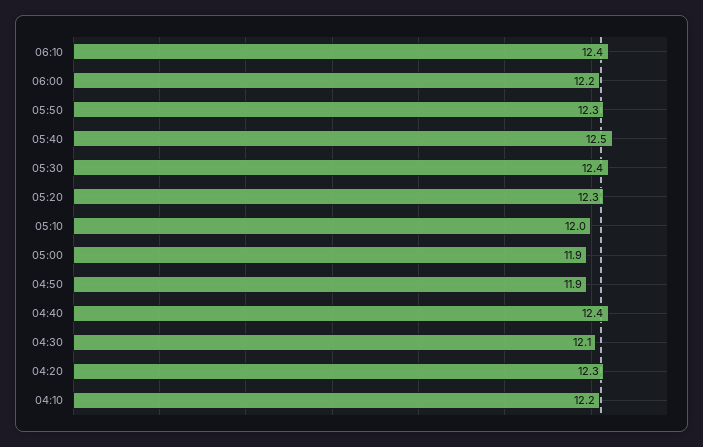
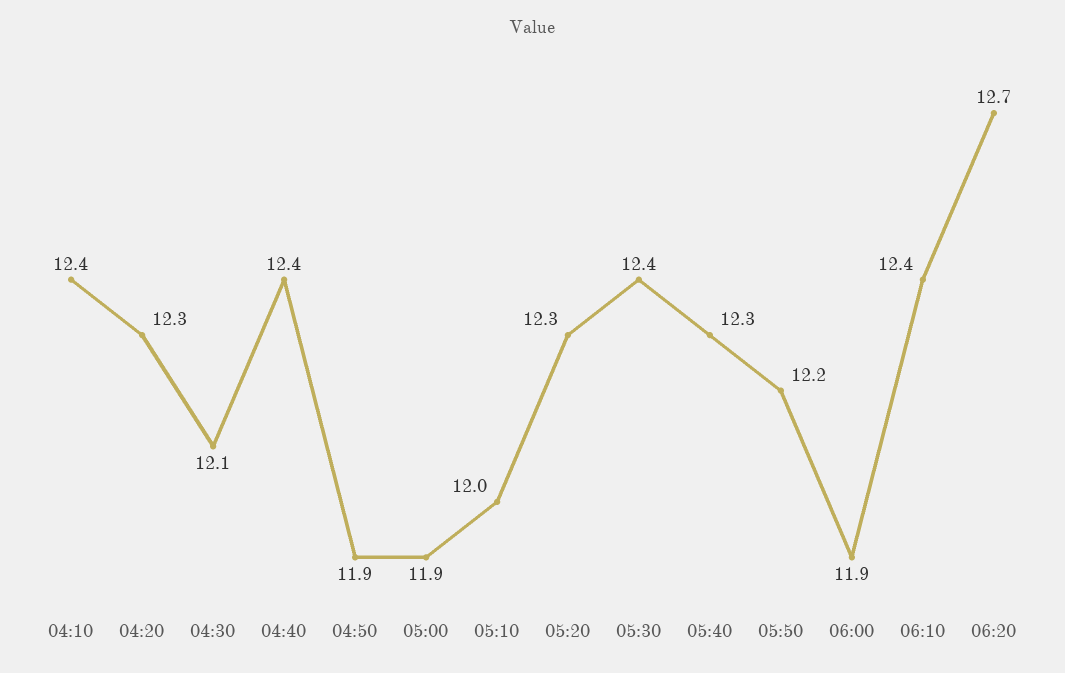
06:00: 12.2 -> 11.9
05:50: 12.3 -> 12.2
05:40: 12.5 -> 12.3
04:10: 12.2 -> 12.4
06:20: none -> 12.7

